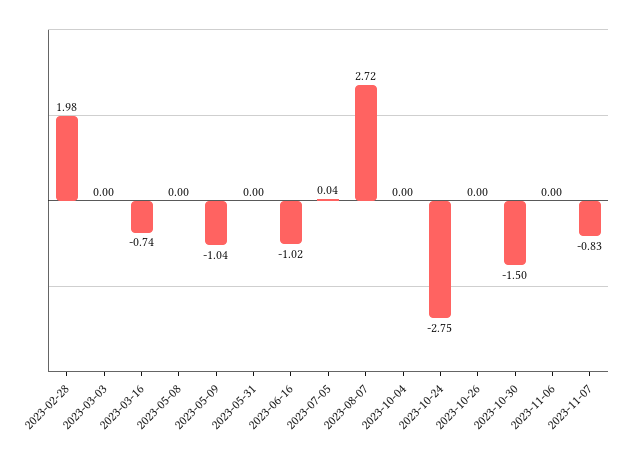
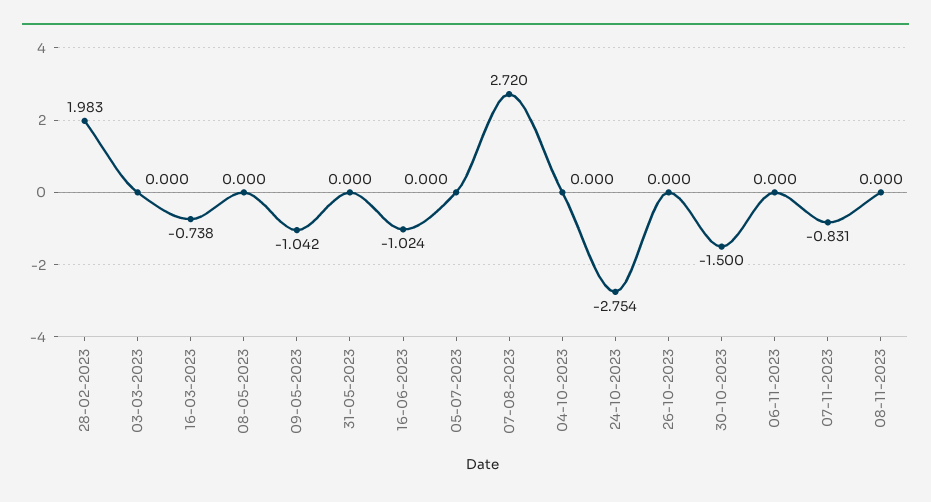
2023-07-05: 0.04 -> 0
08-11-2023: none -> 0

